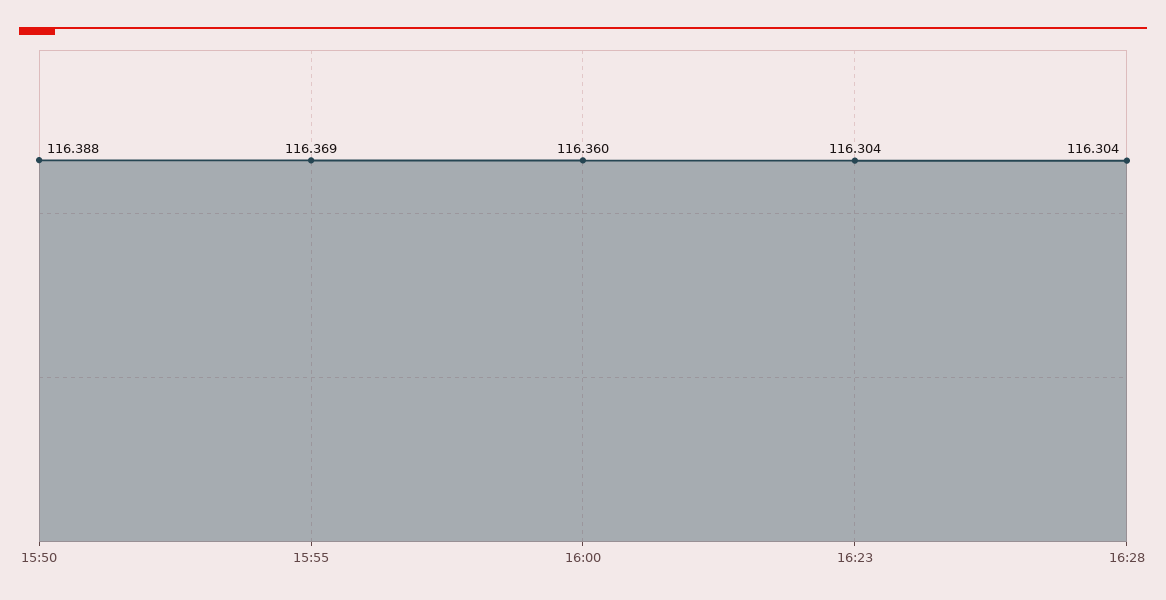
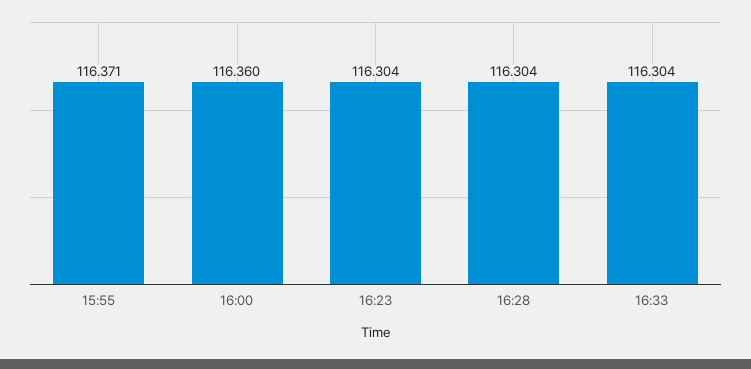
15:50: 116.388 -> none
15:55: 116.369 -> 116.371
16:33: none -> 116.304

